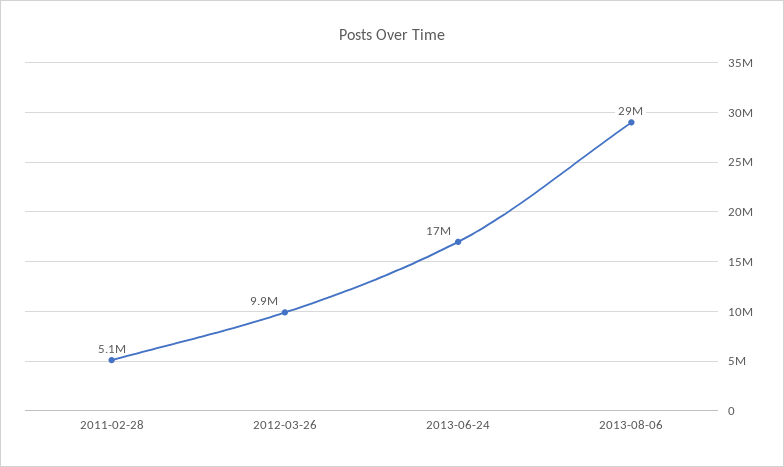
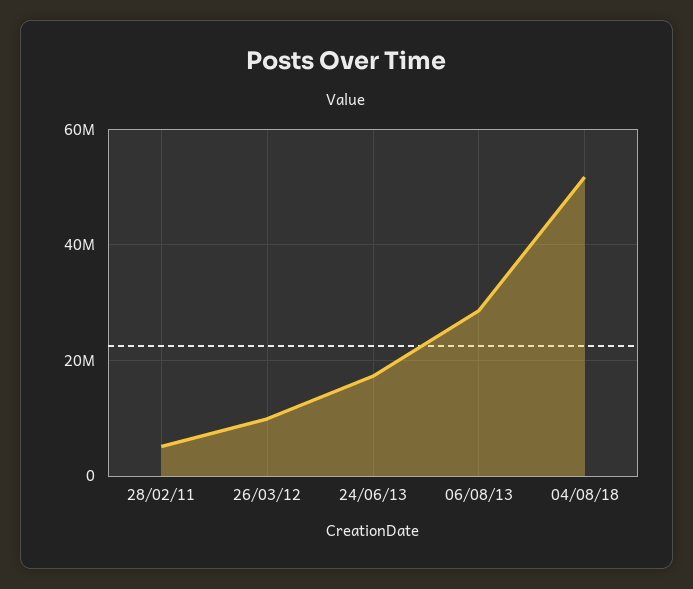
04/08/18: none -> 52000000

